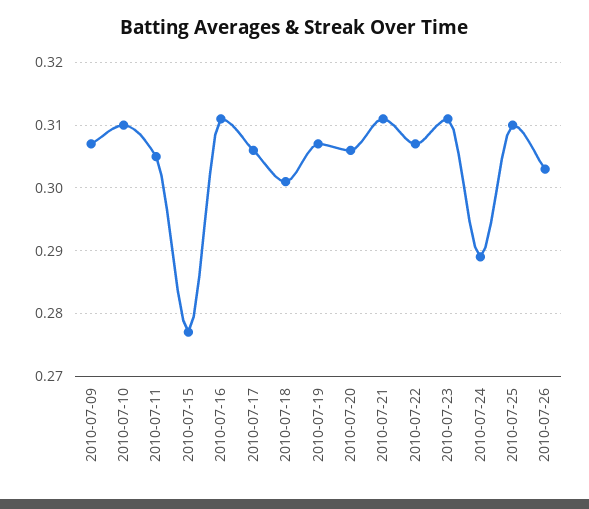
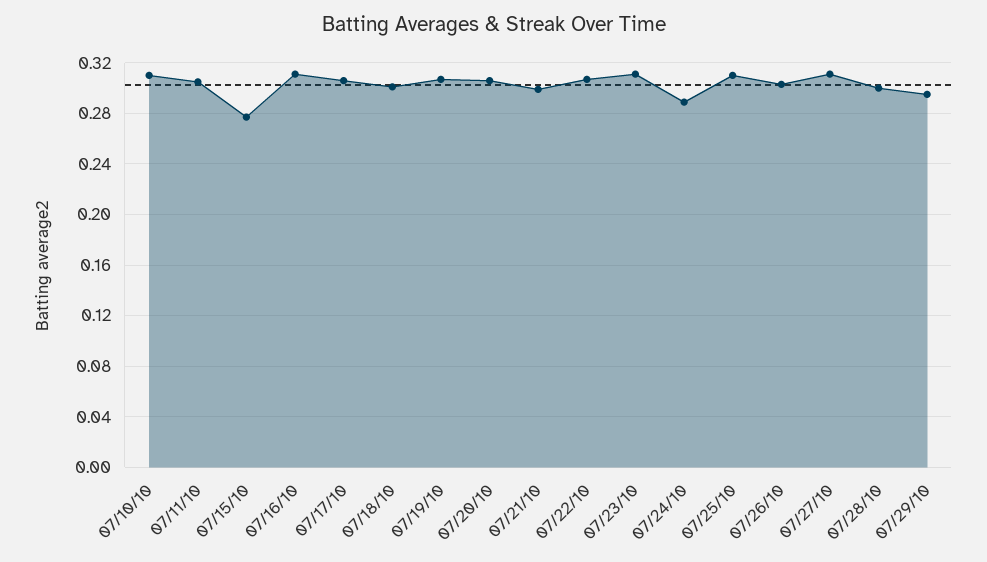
2010-07-09: 0.307 -> none
2010-07-21: 0.311 -> 0.3
07/27/10: none -> 0.31
07/28/10: none -> 0.3
07/29/10: none -> 0.295

